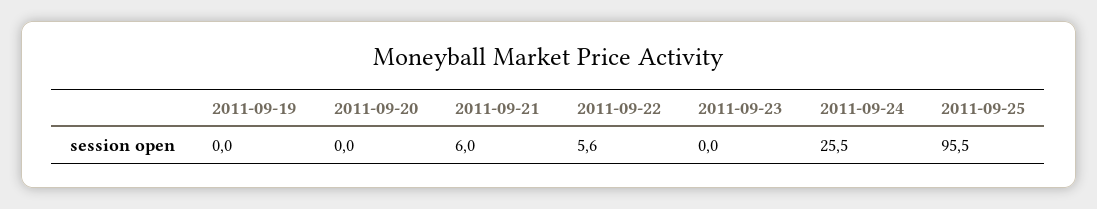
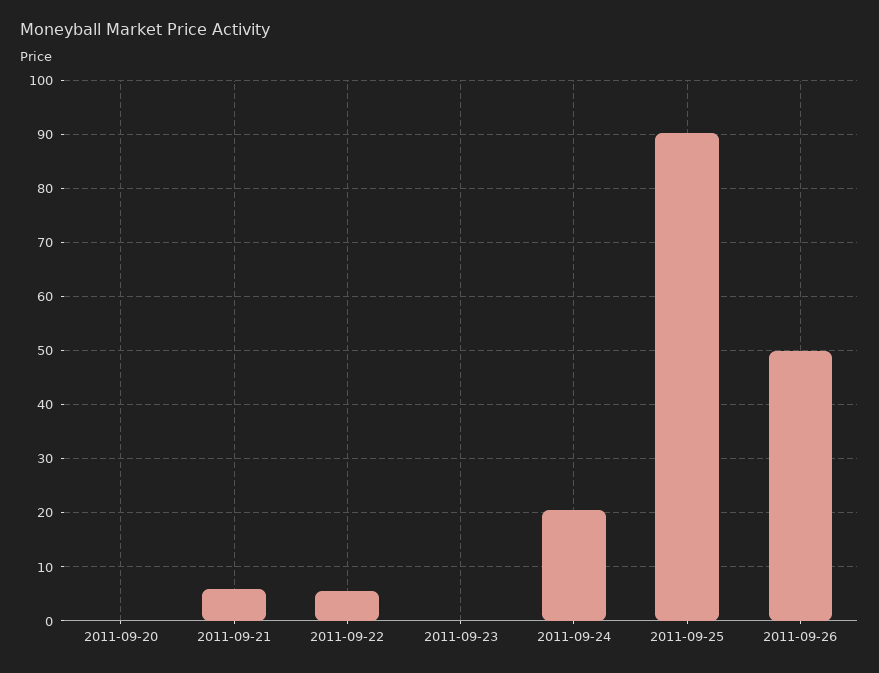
2011-09-19: 0 -> none
2011-09-24: 25.5 -> 20
2011-09-25: 95.5 -> 90
2011-09-26: none -> 50

